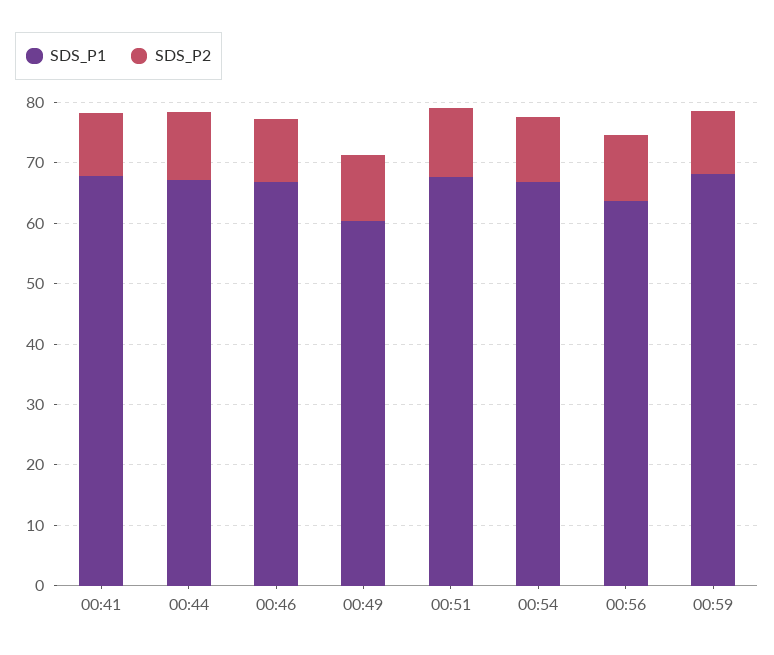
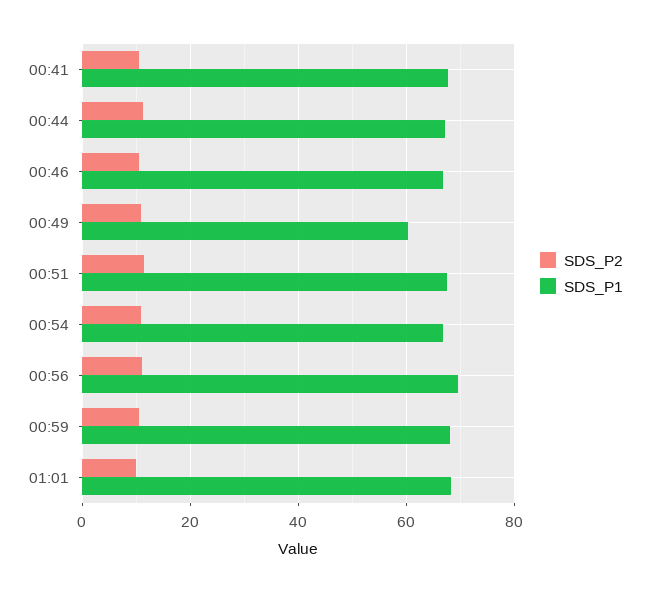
SDS_P1, 00:56: 64 -> 70
SDS_P2, 01:01: none -> 10
SDS_P1, 01:01: none -> 68

